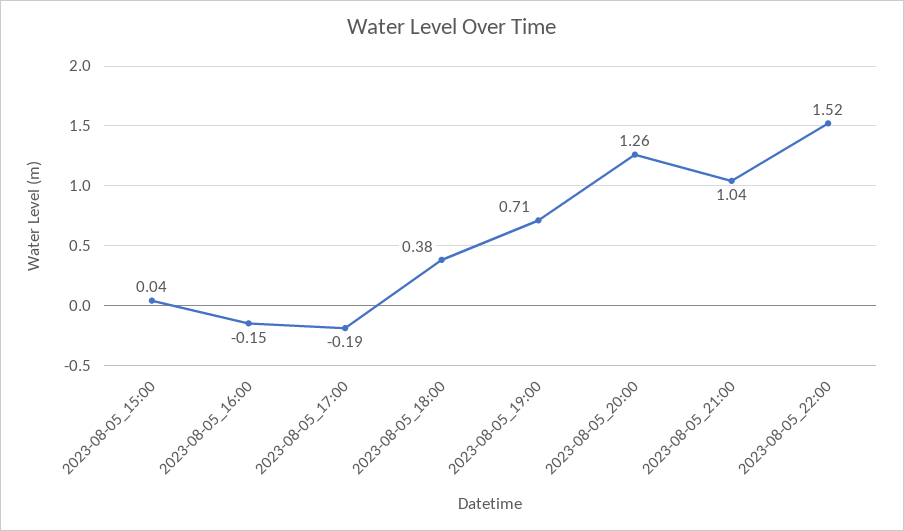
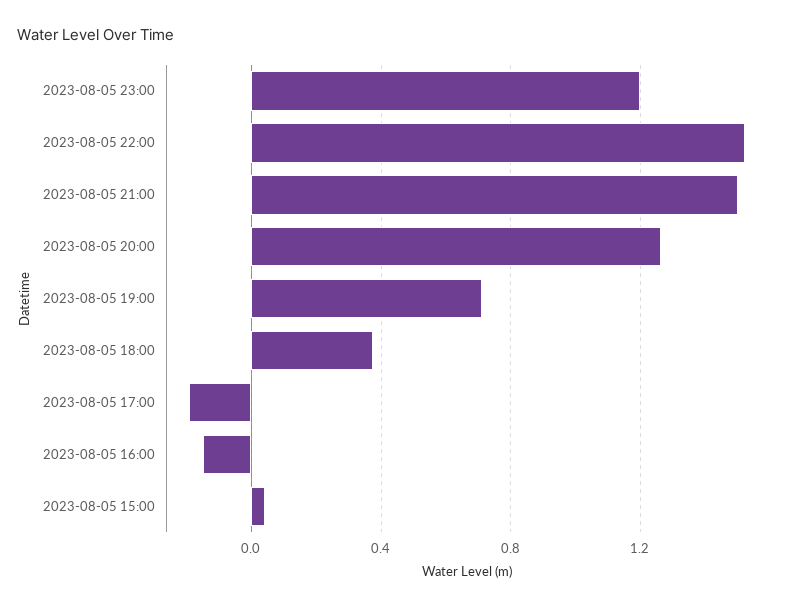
2023-08-05_21:00: 1.04 -> 1.5
2023-08-05 23:00: none -> 1.2

